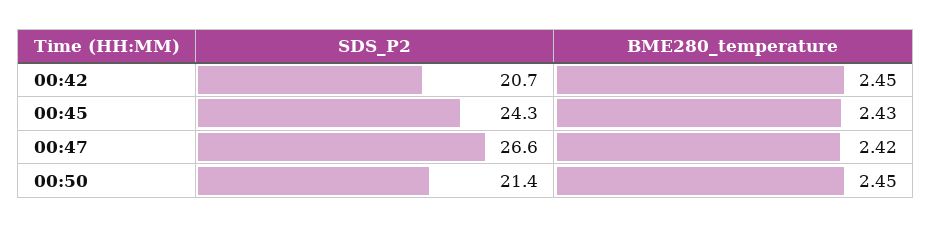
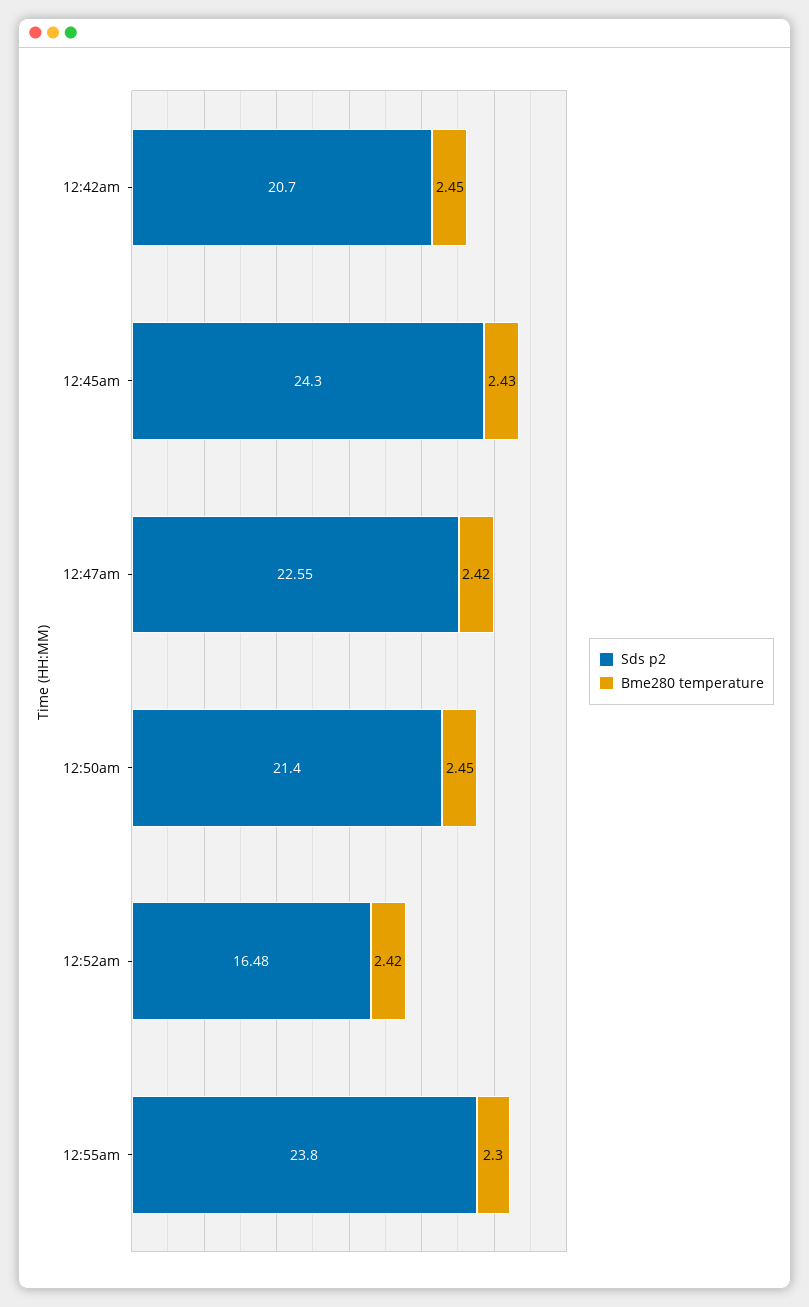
SDS_P2, 00:47: 26.6 -> 22.55
SDS_P2, 12:52am: none -> 16.48
BME280_temperature, 12:52am: none -> 2.42
SDS_P2, 12:55am: none -> 23.8
BME280_temperature, 12:55am: none -> 2.3

